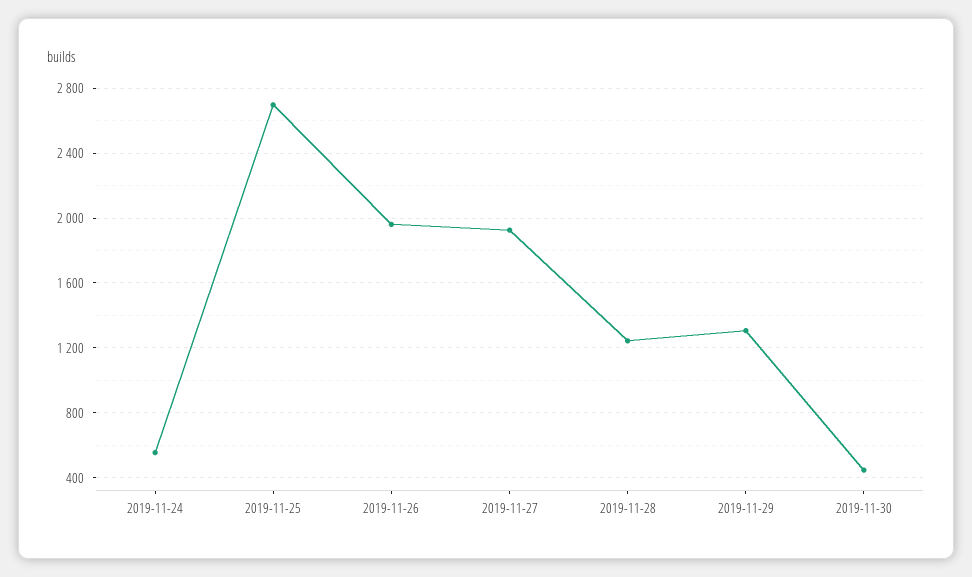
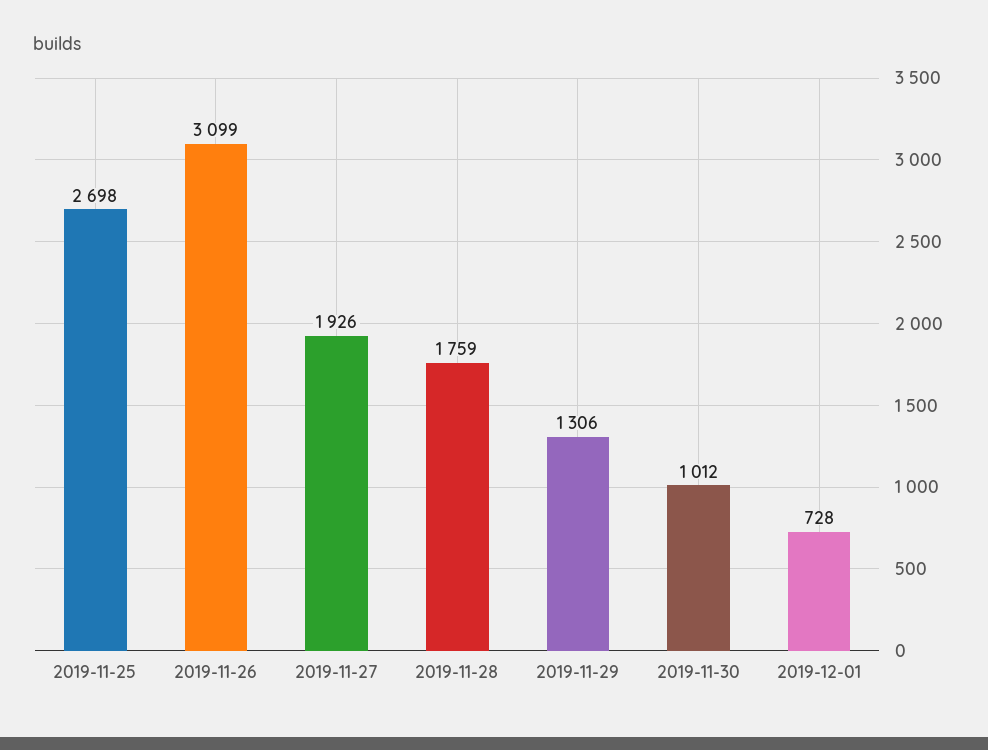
2019-11-24: 550 -> none
2019-11-26: 1950 -> 3099
2019-11-28: 1250 -> 1759
2019-11-30: 450 -> 1012
2019-12-01: none -> 728

